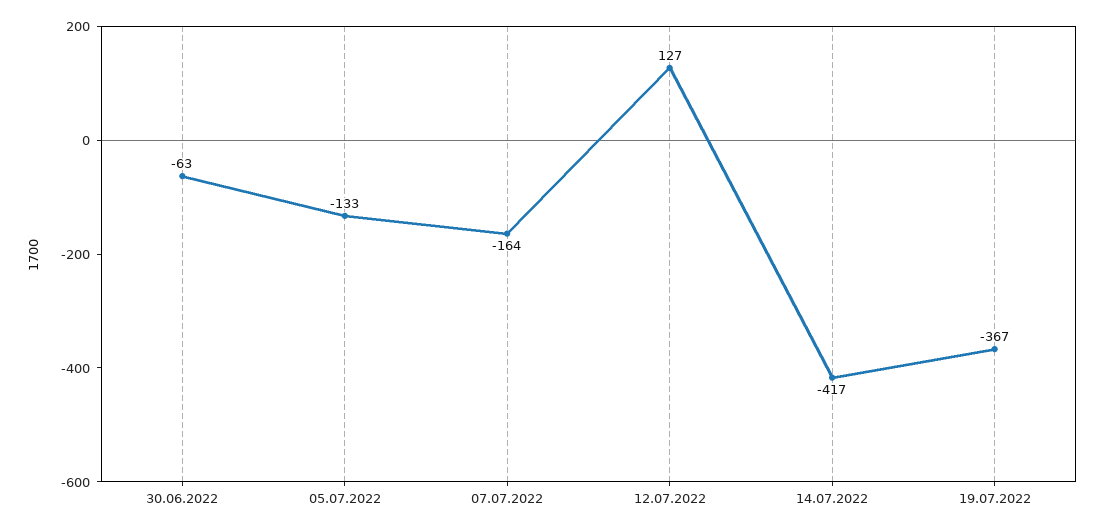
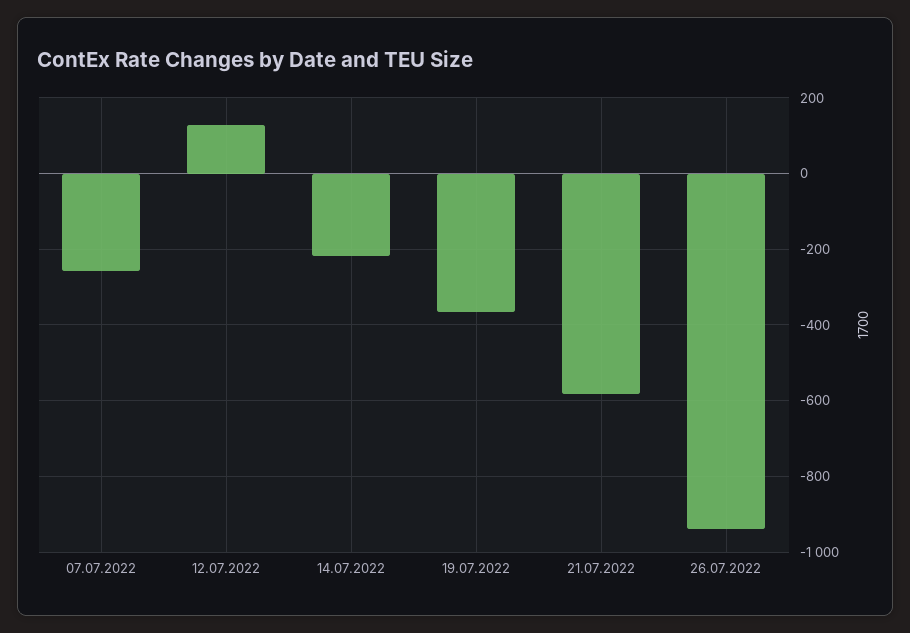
30.06.2022: -63 -> none
05.07.2022: -133 -> none
07.07.2022: -164 -> -260
14.07.2022: -417 -> -220
21.07.2022: none -> -580
26.07.2022: none -> -940

